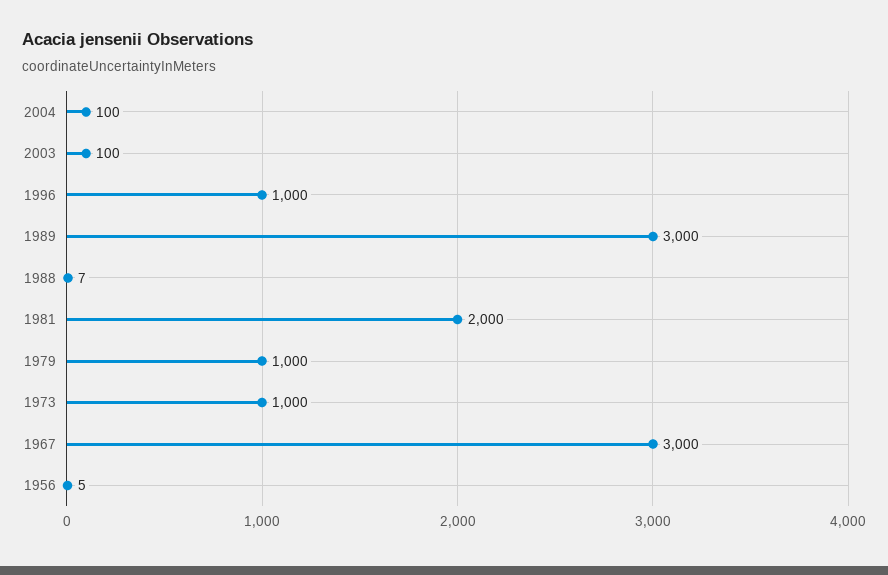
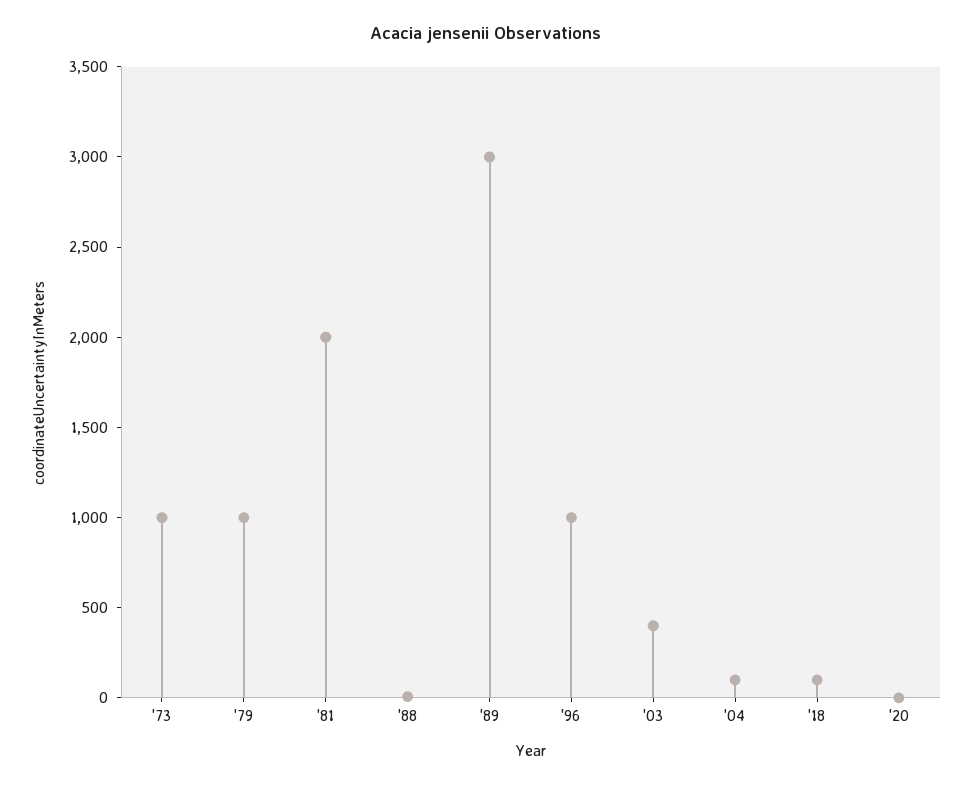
2003: 100 -> 400
1967: 3000 -> none
1956: 5 -> none
'18: none -> 100
'20: none -> 0

